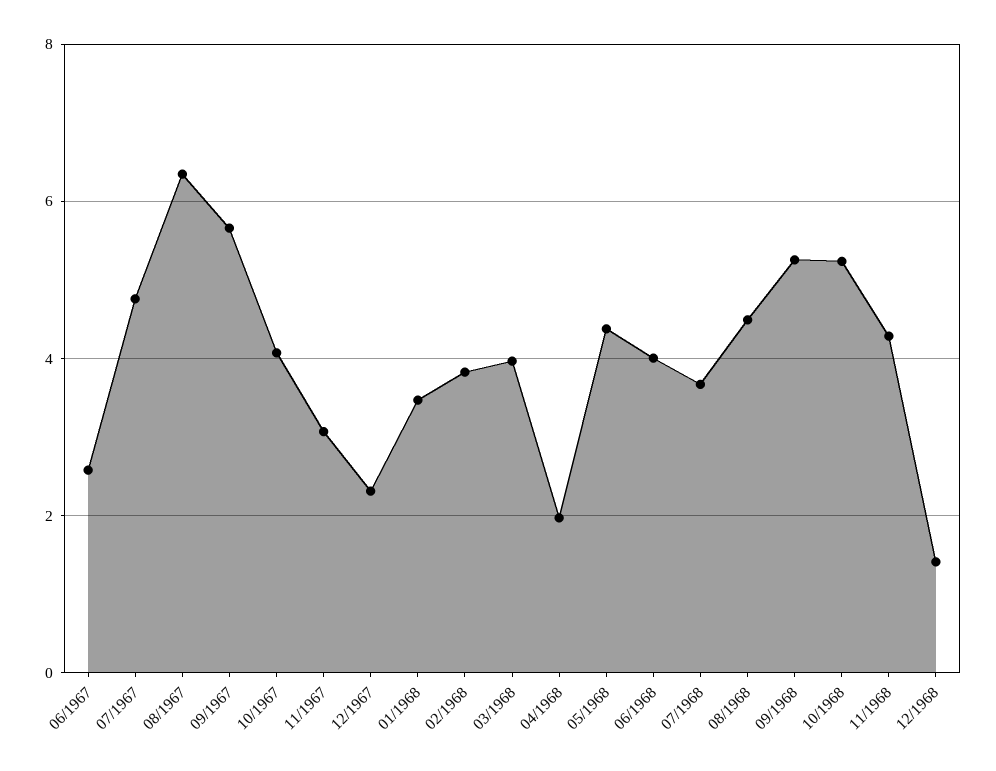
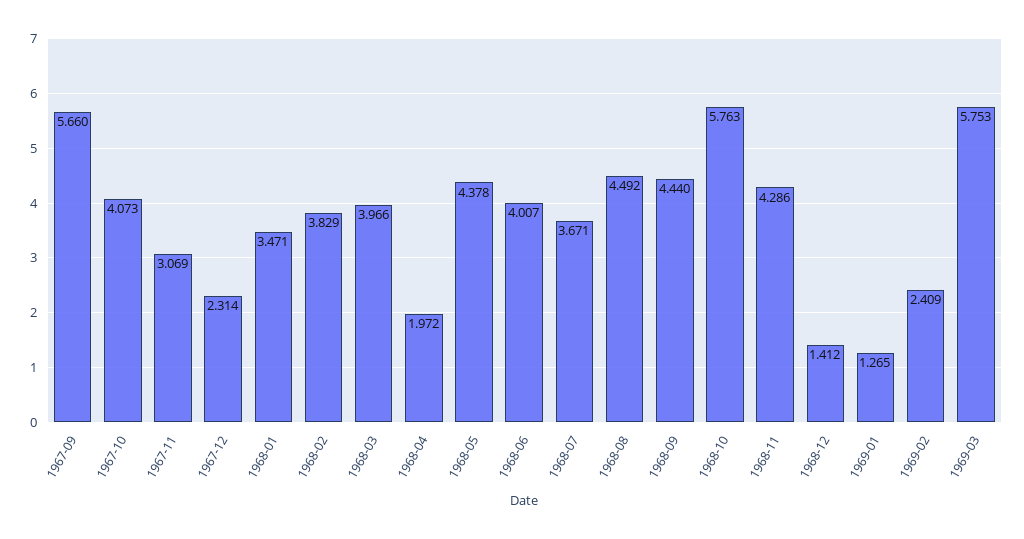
06/1967: 2.6 -> none
07/1967: 4.8 -> none
08/1967: 6.4 -> none
09/1968: 5.2 -> 4.44
10/1968: 5.2 -> 5.763
1969-01: none -> 1.265
1969-02: none -> 2.409
1969-03: none -> 5.753

